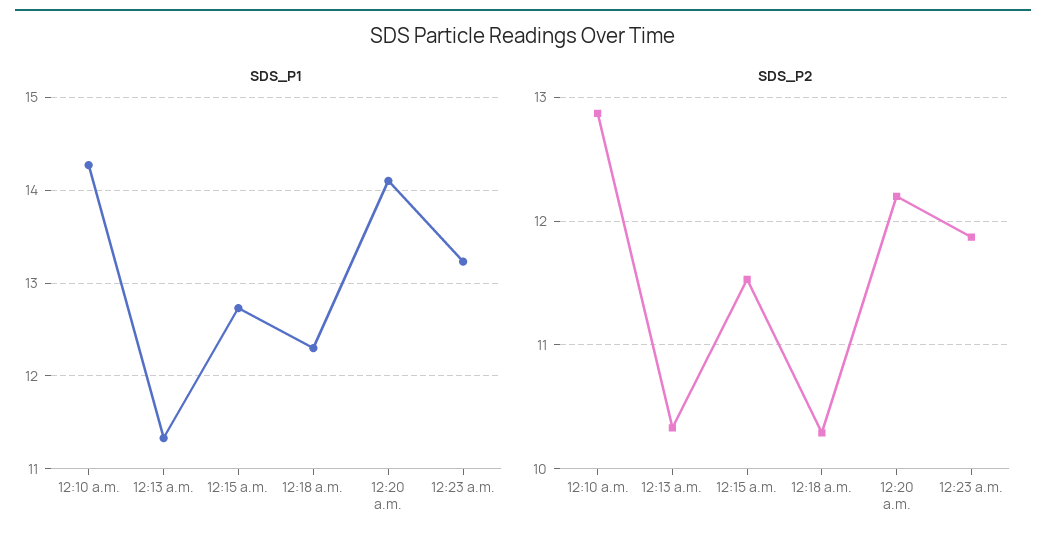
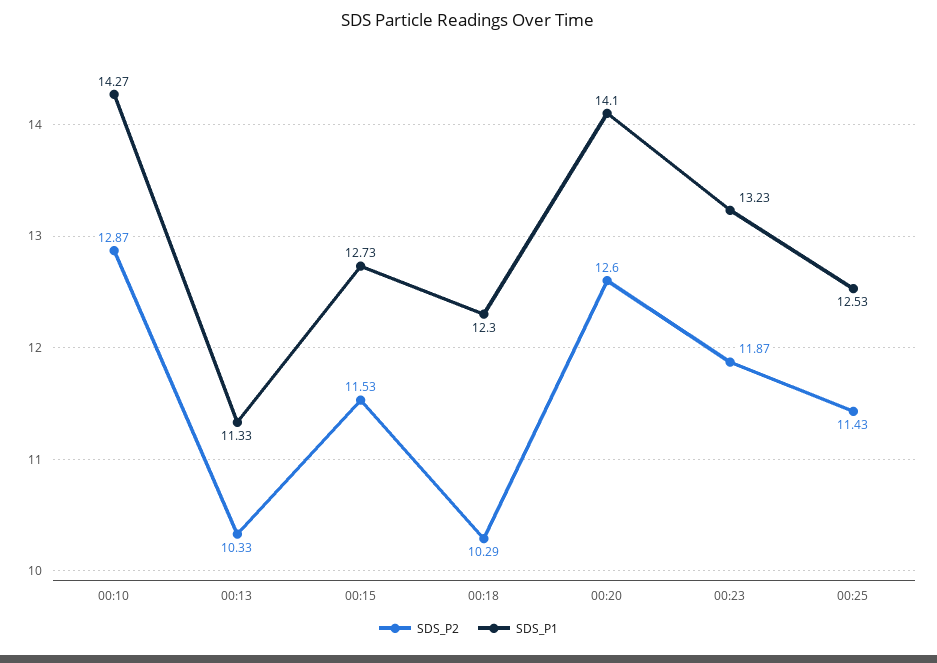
SDS_P2, 12:20 a.m.: 12.2 -> 12.6
SDS_P2, 00:25: none -> 11.43
SDS_P1, 00:25: none -> 12.53

